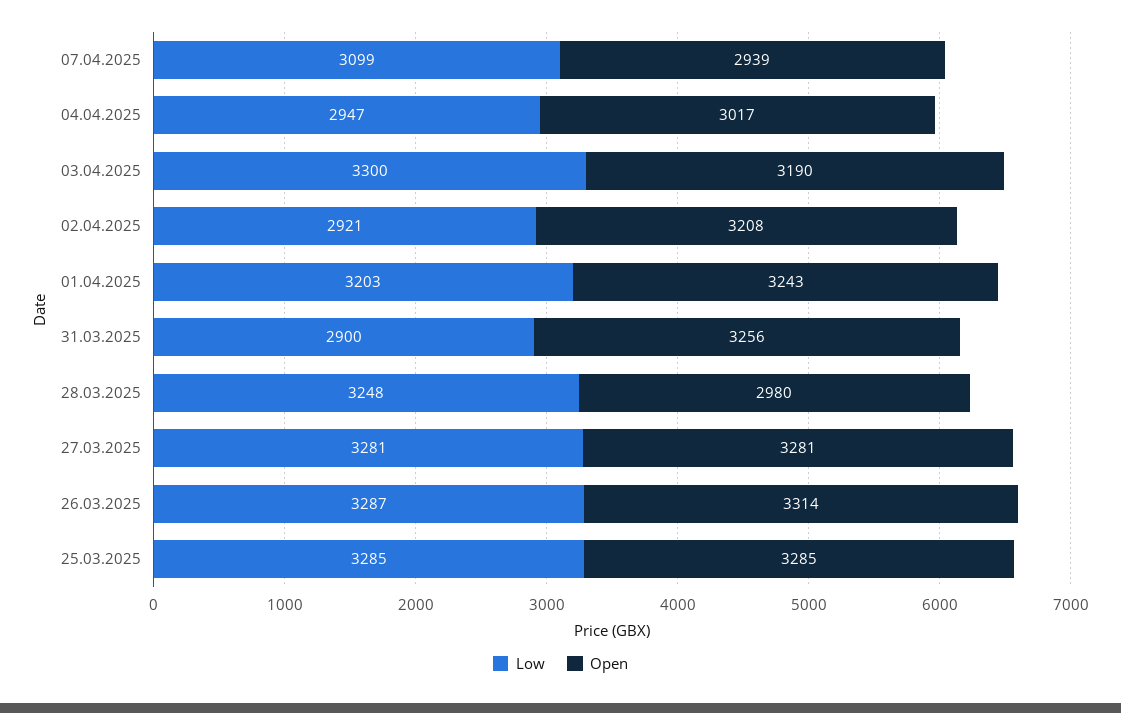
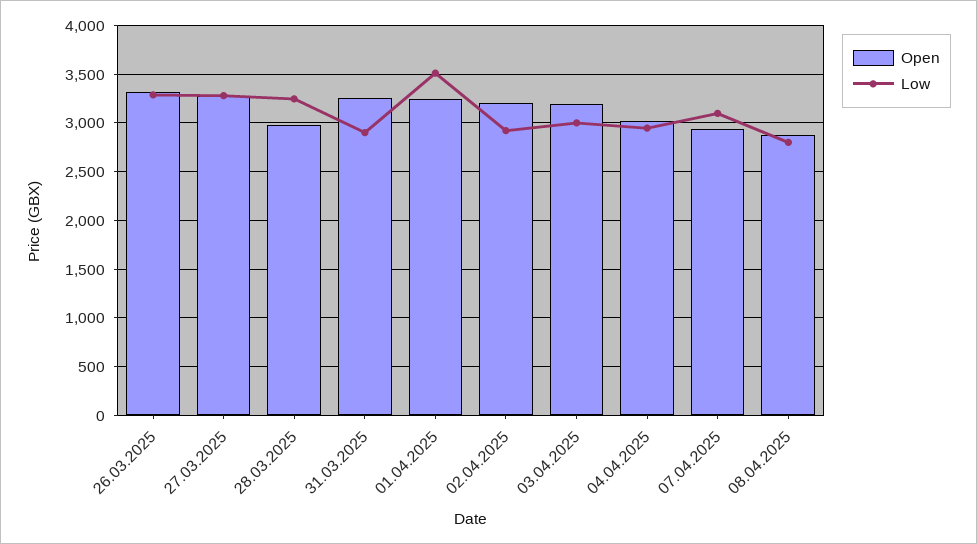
Low, 03.04.2025: 3300 -> 3000
Low, 01.04.2025: 3203 -> 3500
Low, 25.03.2025: 3285 -> none
Open, 25.03.2025: 3285 -> none
Open, 08.04.2025: none -> 2900
Low, 08.04.2025: none -> 2800

